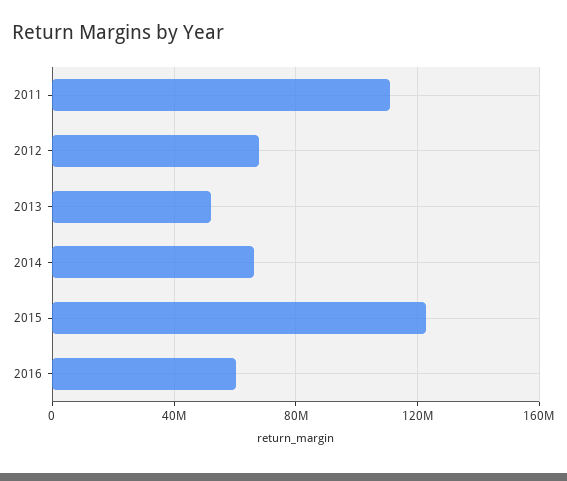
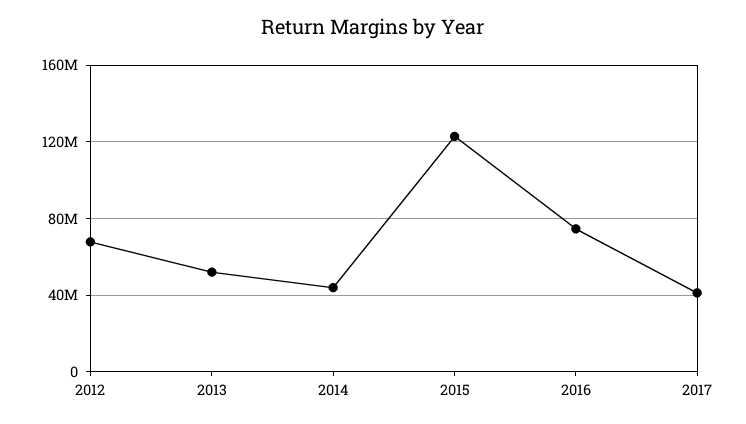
2011: 110000000 -> none
2014: 65000000 -> 45000000
2016: 60000000 -> 75000000
2017: none -> 40000000

